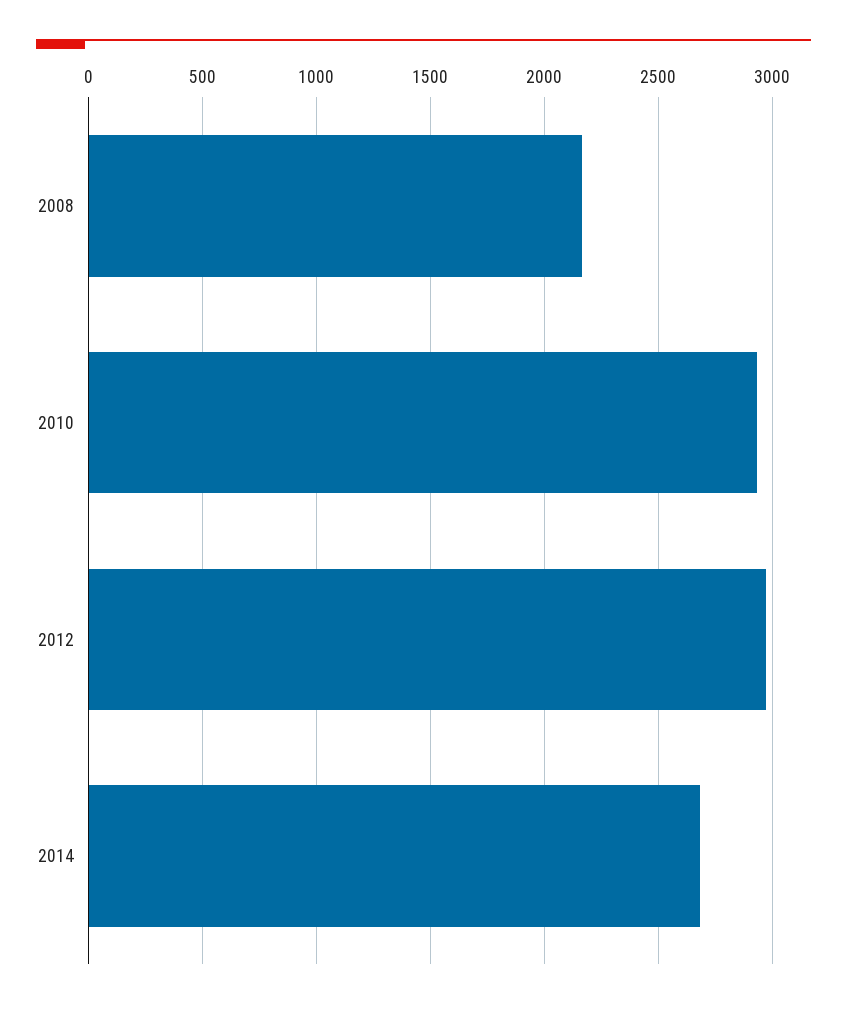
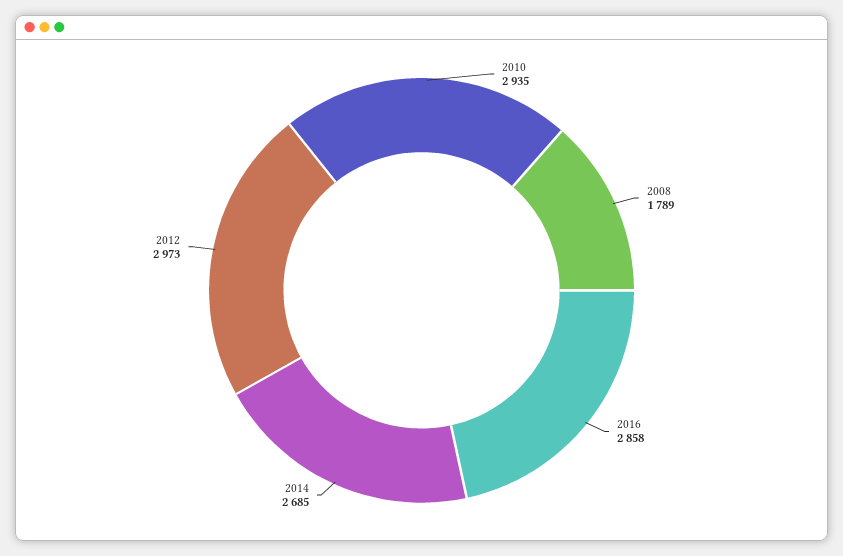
2008: 2150 -> 1789
2016: none -> 2858

